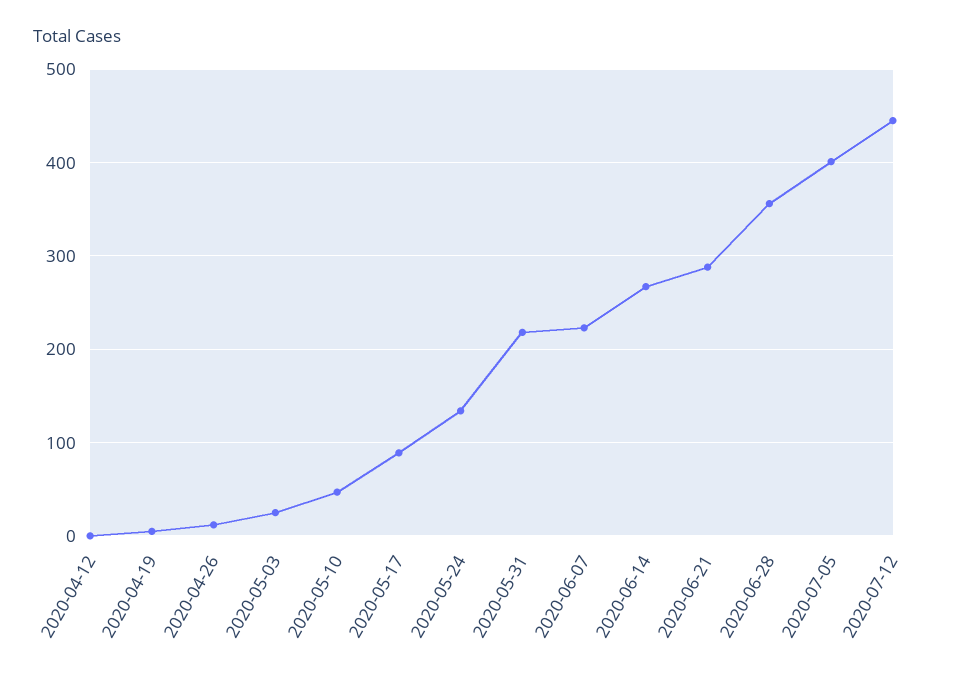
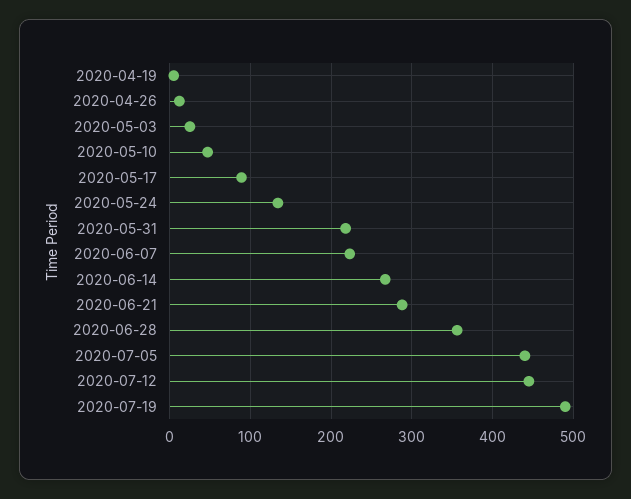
2020-04-12: 0 -> none
2020-07-05: 400 -> 440
2020-07-19: none -> 490

